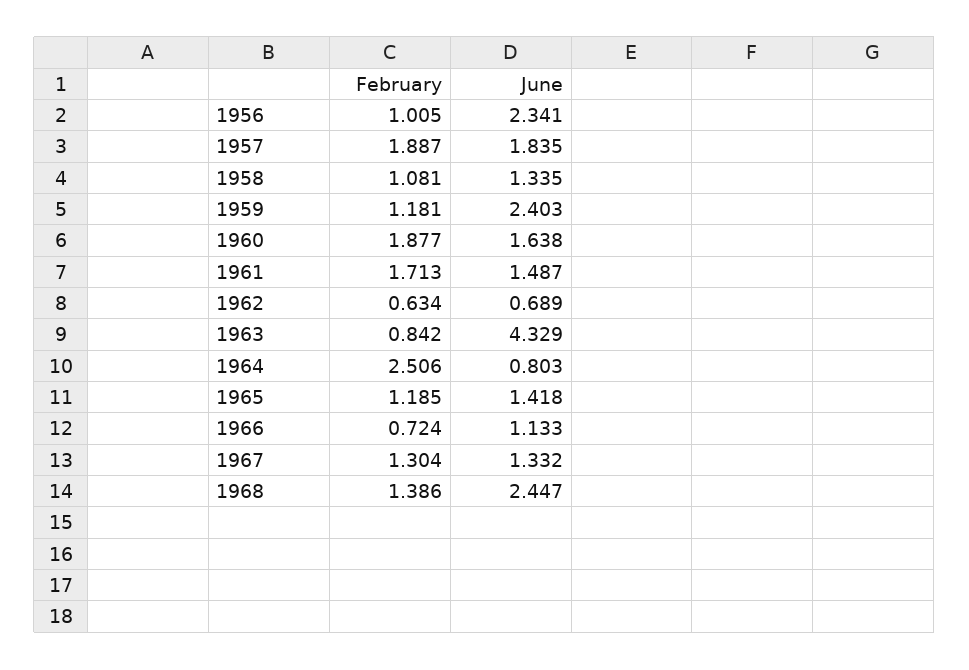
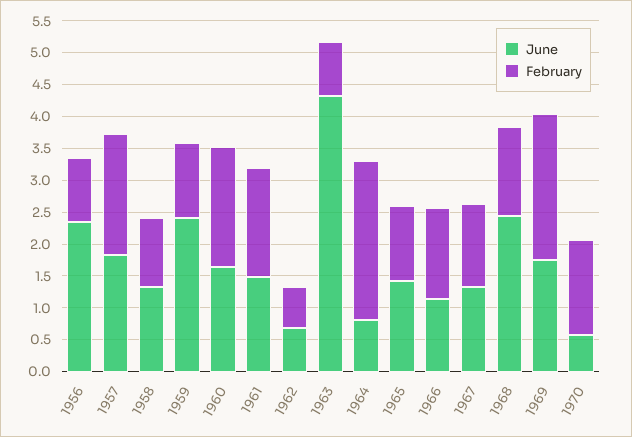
February, 1966: 0.724 -> 1.5
June, 1969: none -> 1.75
February, 1969: none -> 2.25
June, 1970: none -> 0.5
February, 1970: none -> 1.5

